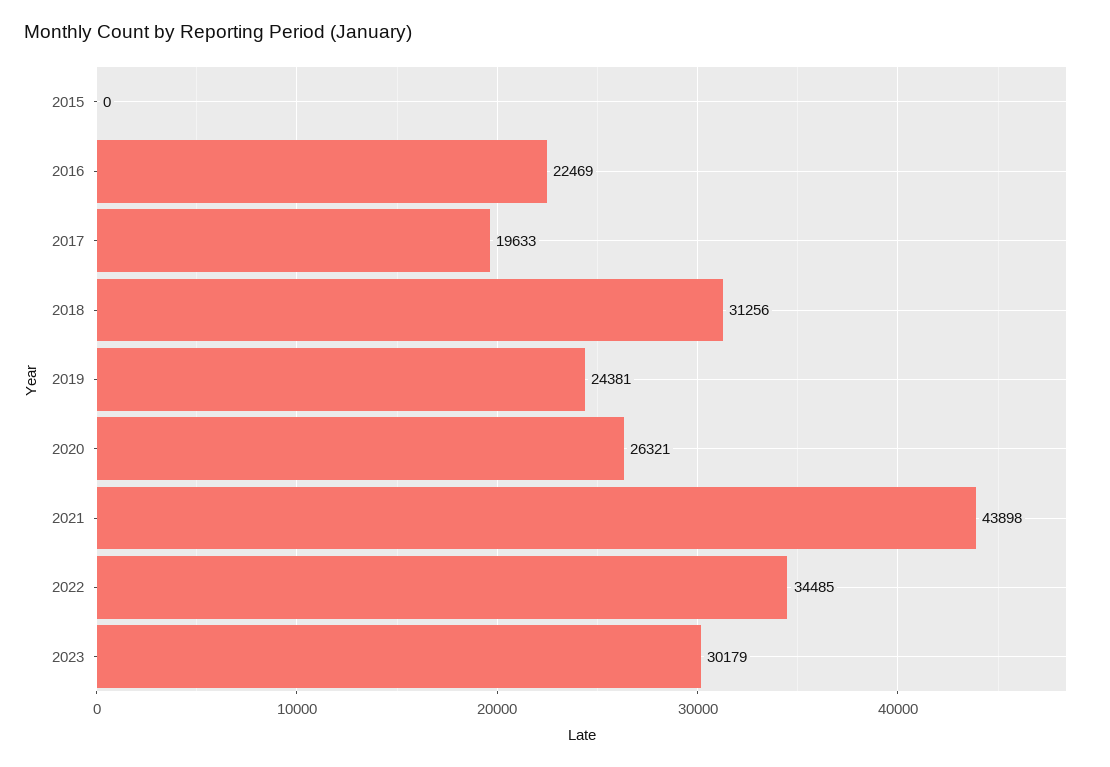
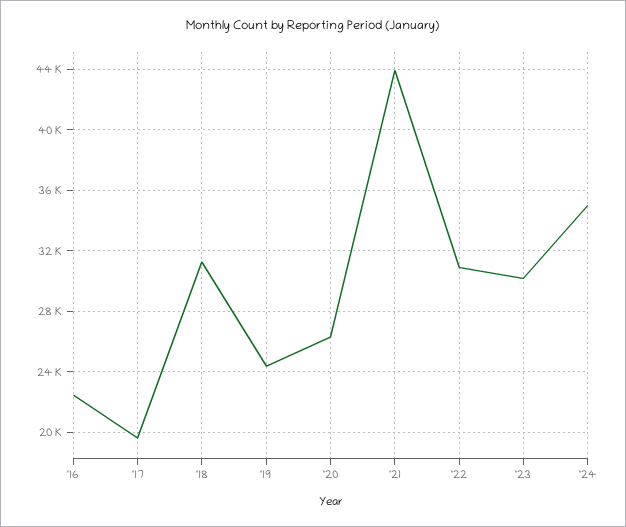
2015: 0 -> none
2022: 34485 -> 31000
'24: none -> 35000

